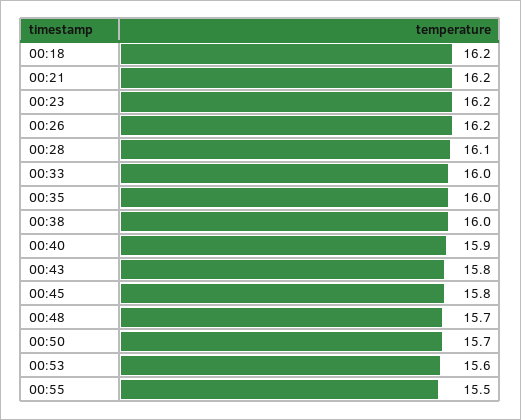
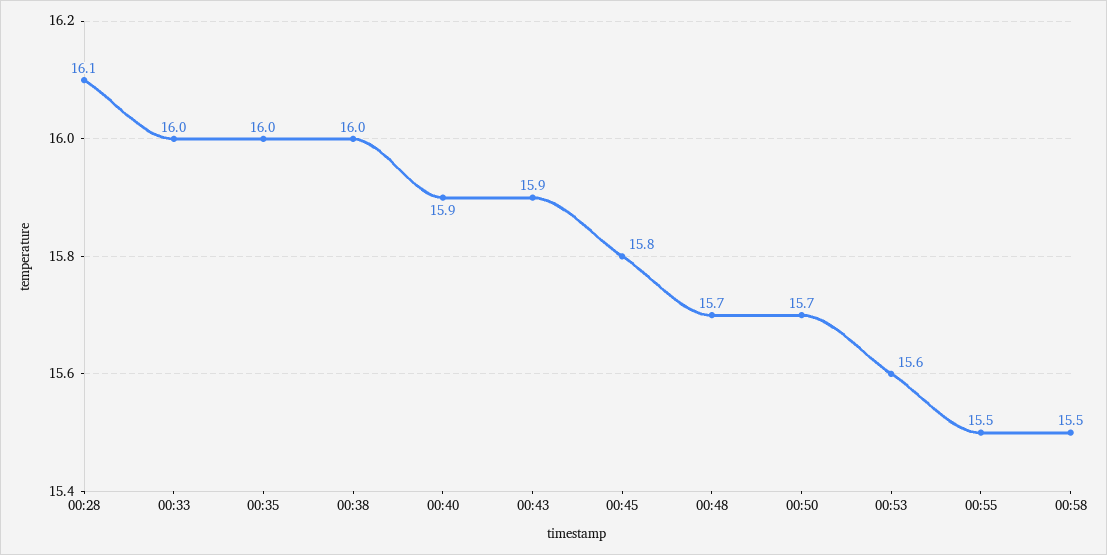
00:18: 16.2 -> none
00:21: 16.2 -> none
00:23: 16.2 -> none
00:26: 16.2 -> none
00:43: 15.8 -> 15.9
00:58: none -> 15.5

